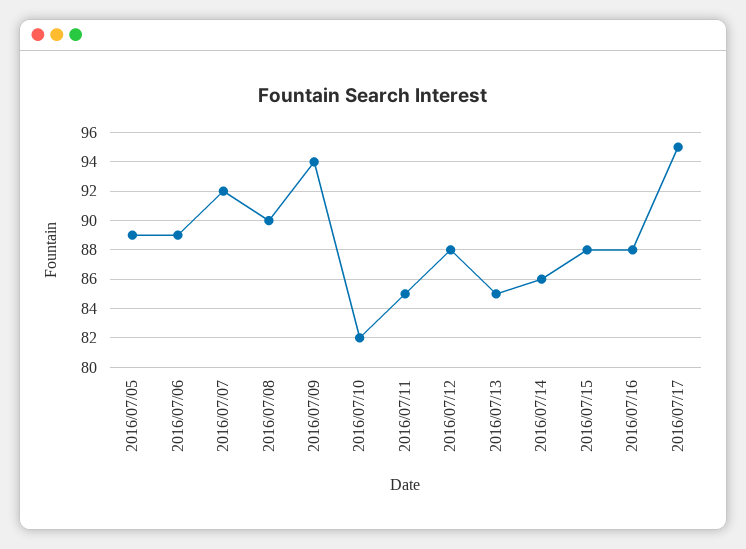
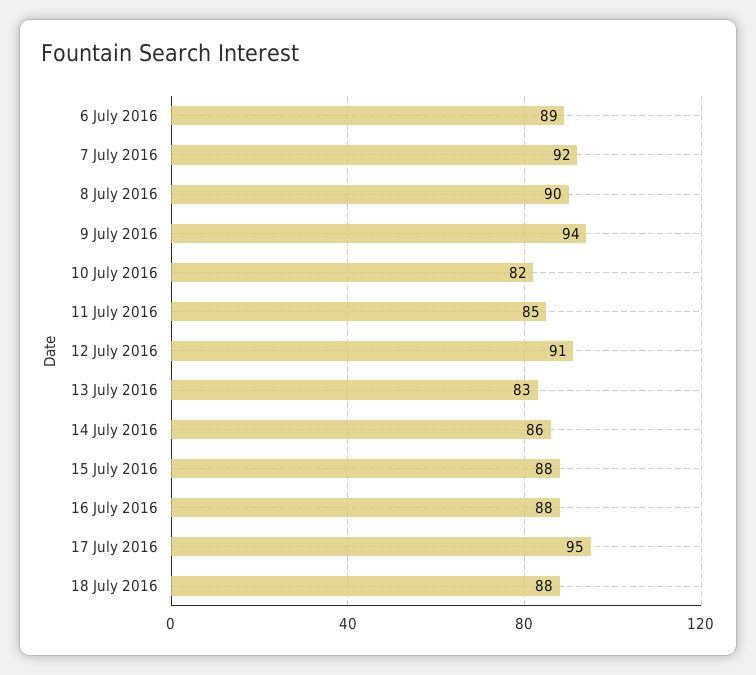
2016/07/05: 89 -> none
2016/07/12: 88 -> 91
2016/07/13: 85 -> 83
18 July 2016: none -> 88

